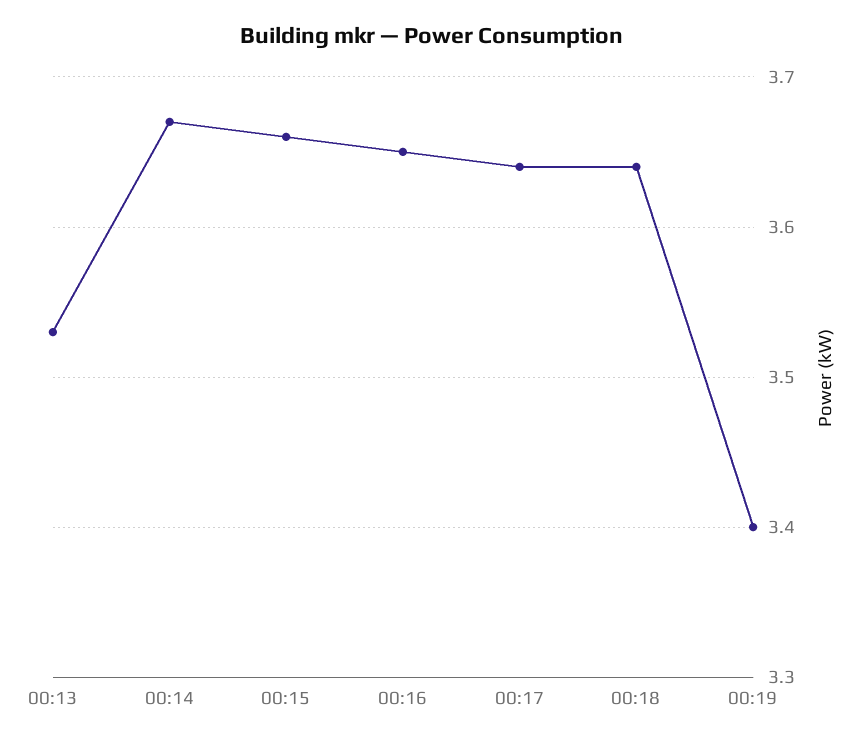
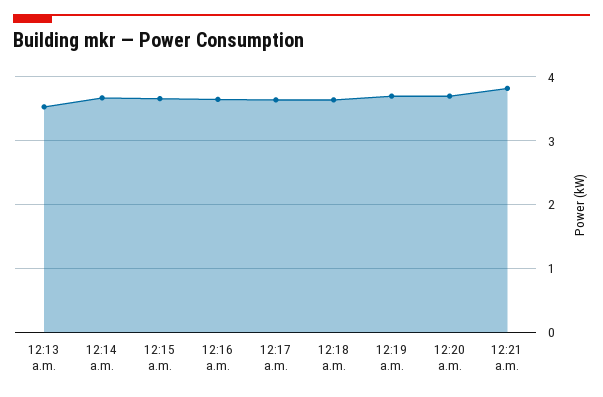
00:19: 3.4 -> 3.7
12:20 a.m.: none -> 3.7
12:21 a.m.: none -> 3.8

